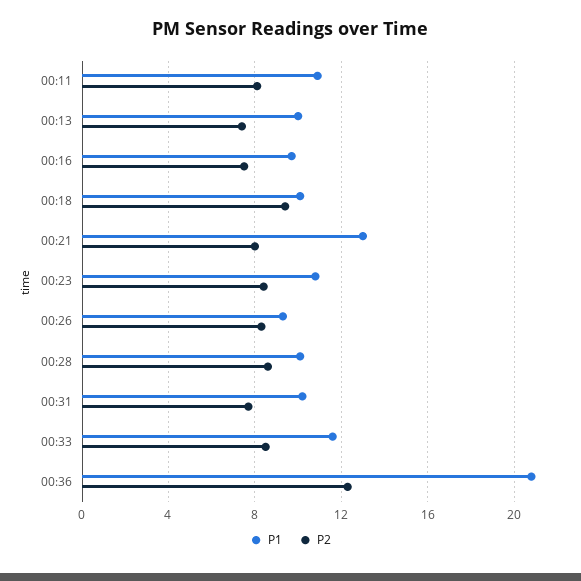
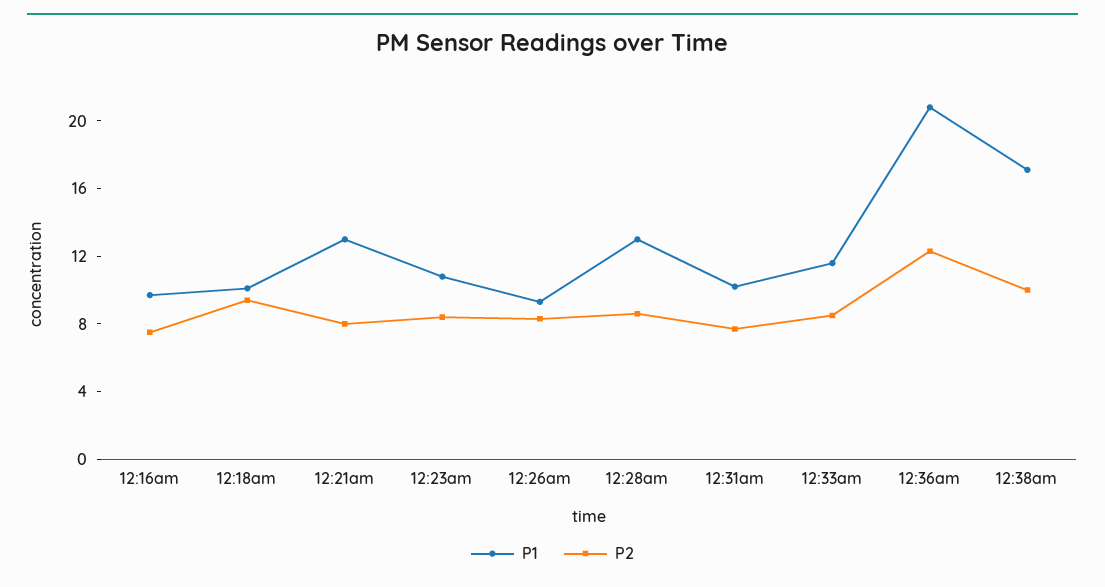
P1, 00:11: 11 -> none
P2, 00:11: 8 -> none
P1, 00:13: 10 -> none
P2, 00:13: 7.5 -> none
P1, 00:28: 10 -> 13
P1, 12:38am: none -> 17
P2, 12:38am: none -> 10

